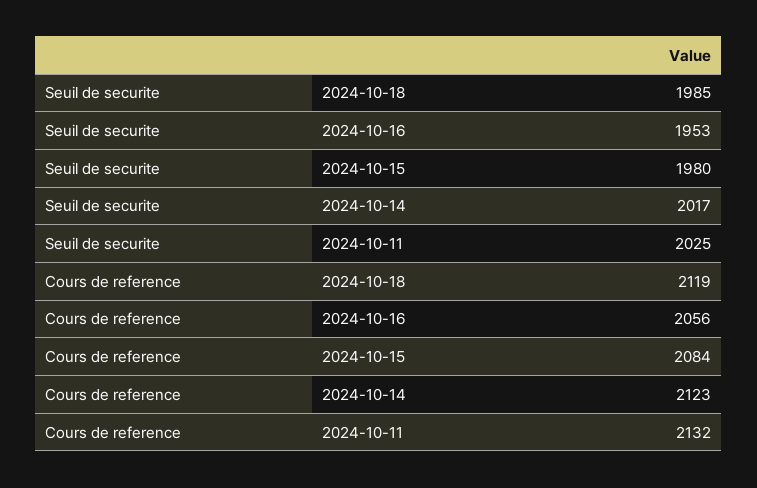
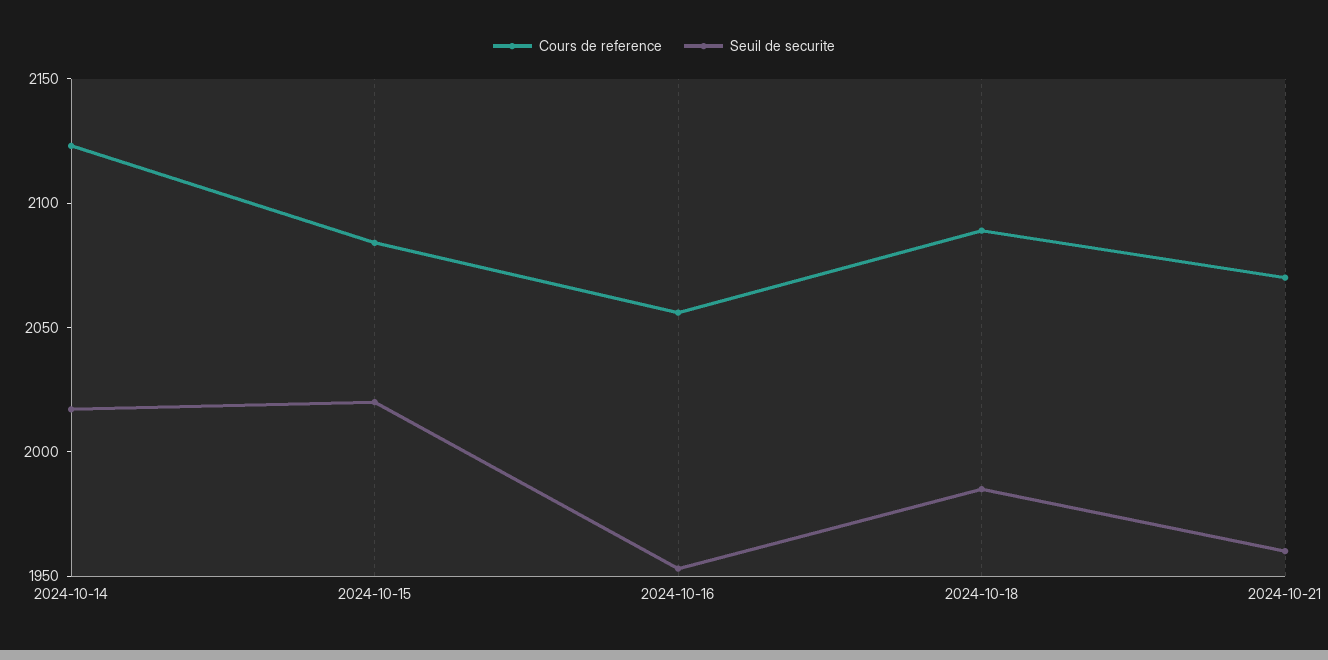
Seuil de securite, 2024-10-15: 1980 -> 2020
Seuil de securite, 2024-10-11: 2025 -> none
Cours de reference, 2024-10-18: 2119 -> 2090
Cours de reference, 2024-10-11: 2132 -> none
Cours de reference, 2024-10-21: none -> 2070
Seuil de securite, 2024-10-21: none -> 1960

